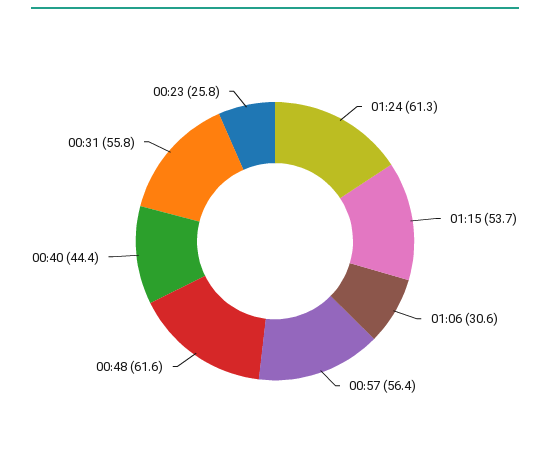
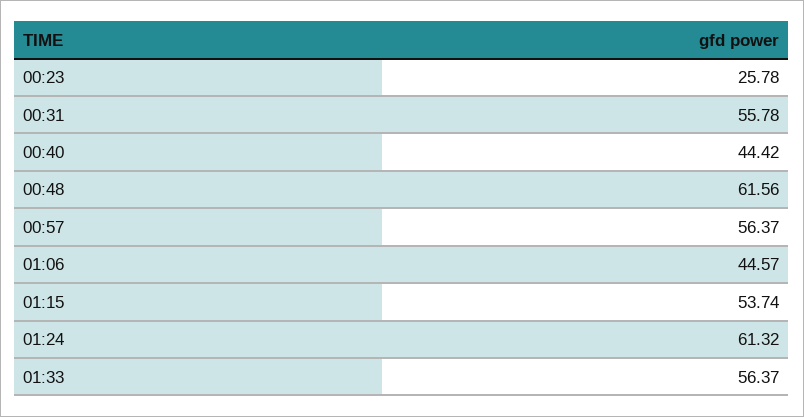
01:06: 30.6 -> 44.57
01:33: none -> 56.37

